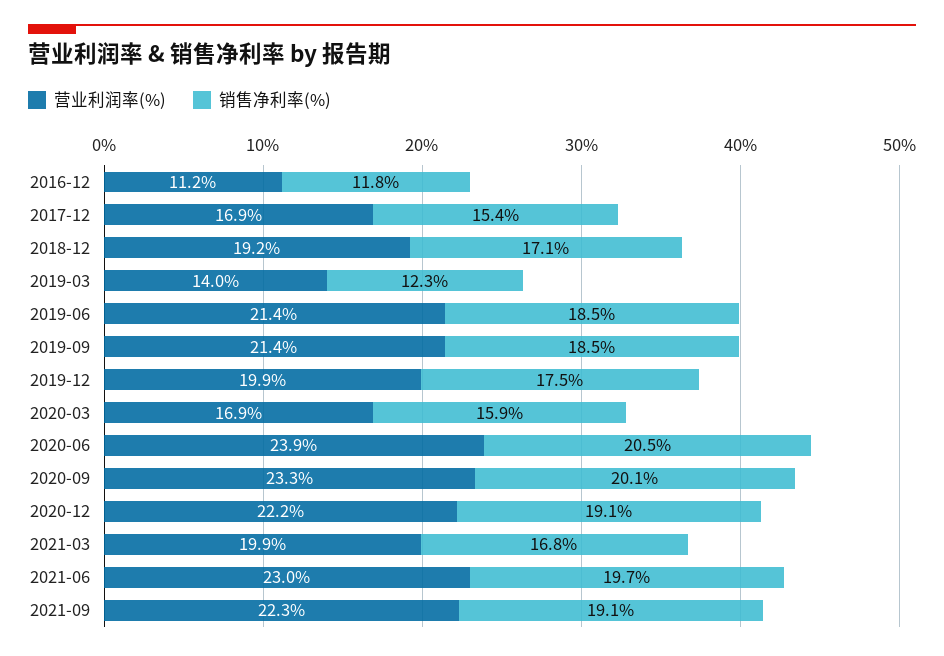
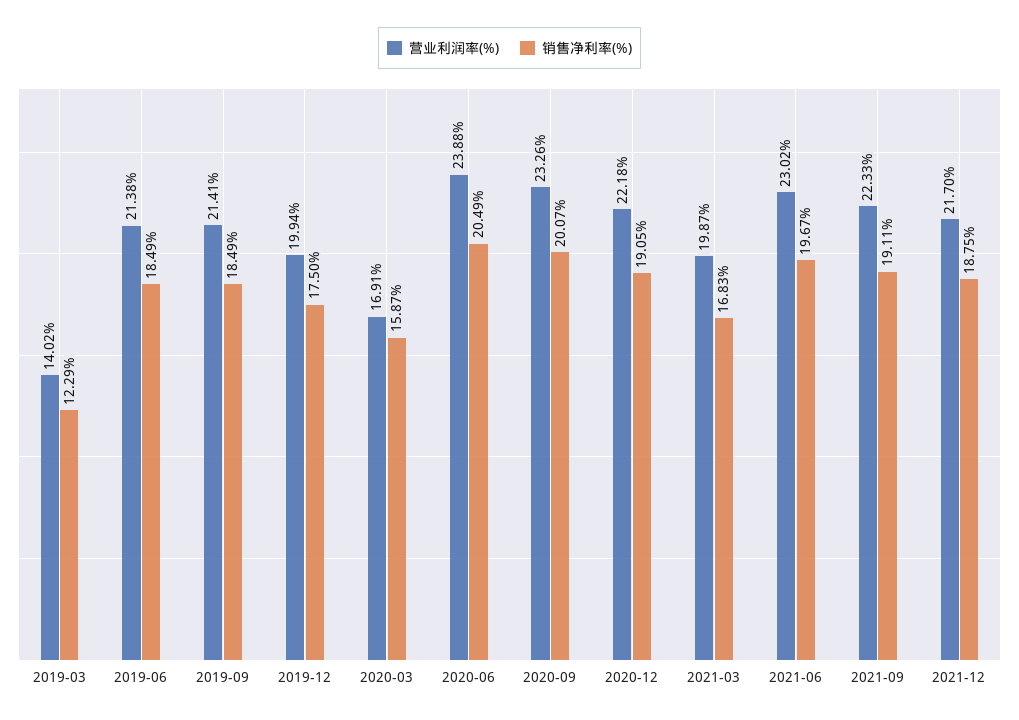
营业利润率(%), 2016-12: 11.2 -> none
销售净利率(%), 2016-12: 11.8 -> none
营业利润率(%), 2017-12: 16.9 -> none
销售净利率(%), 2017-12: 15.4 -> none
营业利润率(%), 2018-12: 19.2 -> none
销售净利率(%), 2018-12: 17.1 -> none
营业利润率(%), 2021-12: none -> 21.7
销售净利率(%), 2021-12: none -> 18.75

